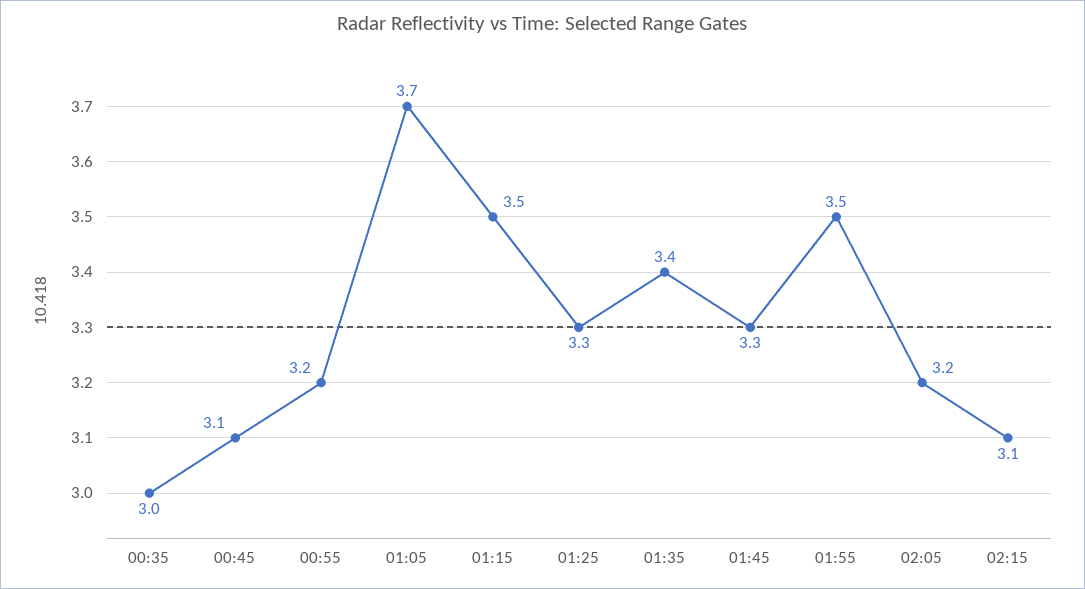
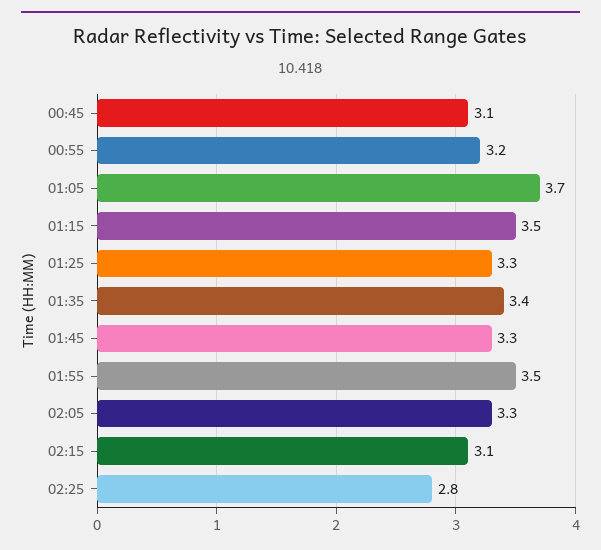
00:35: 3 -> none
02:05: 3.2 -> 3.3
02:25: none -> 2.8

